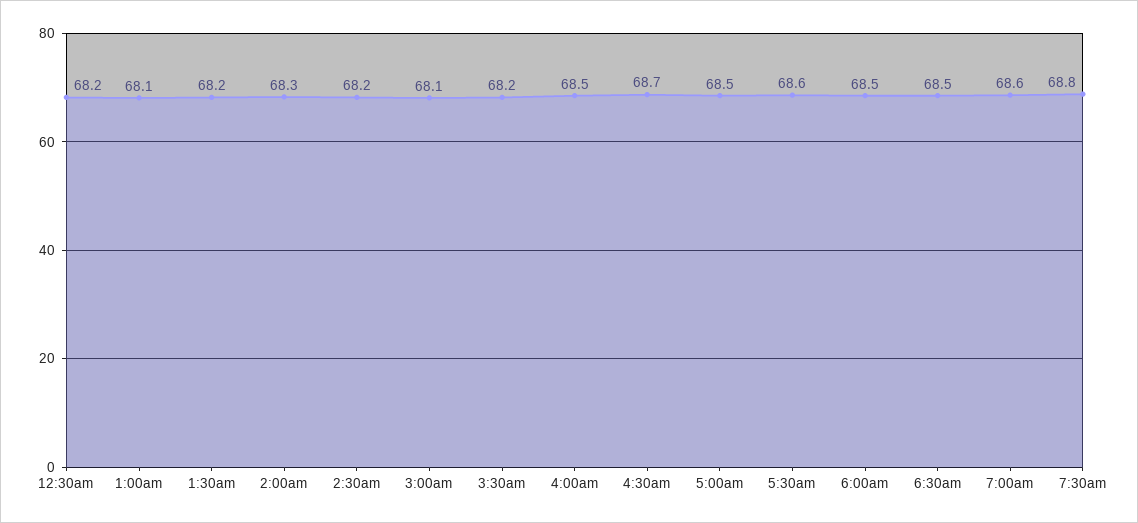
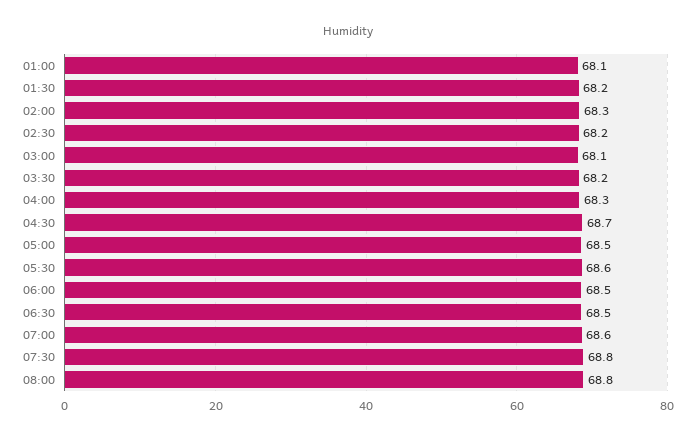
12:30am: 68.2 -> none
4:00am: 68.5 -> 68.3
08:00: none -> 68.8

